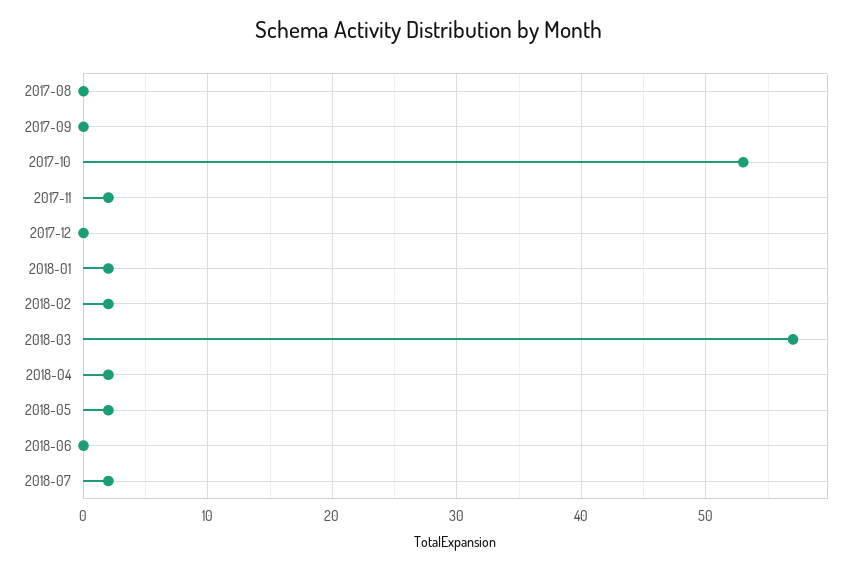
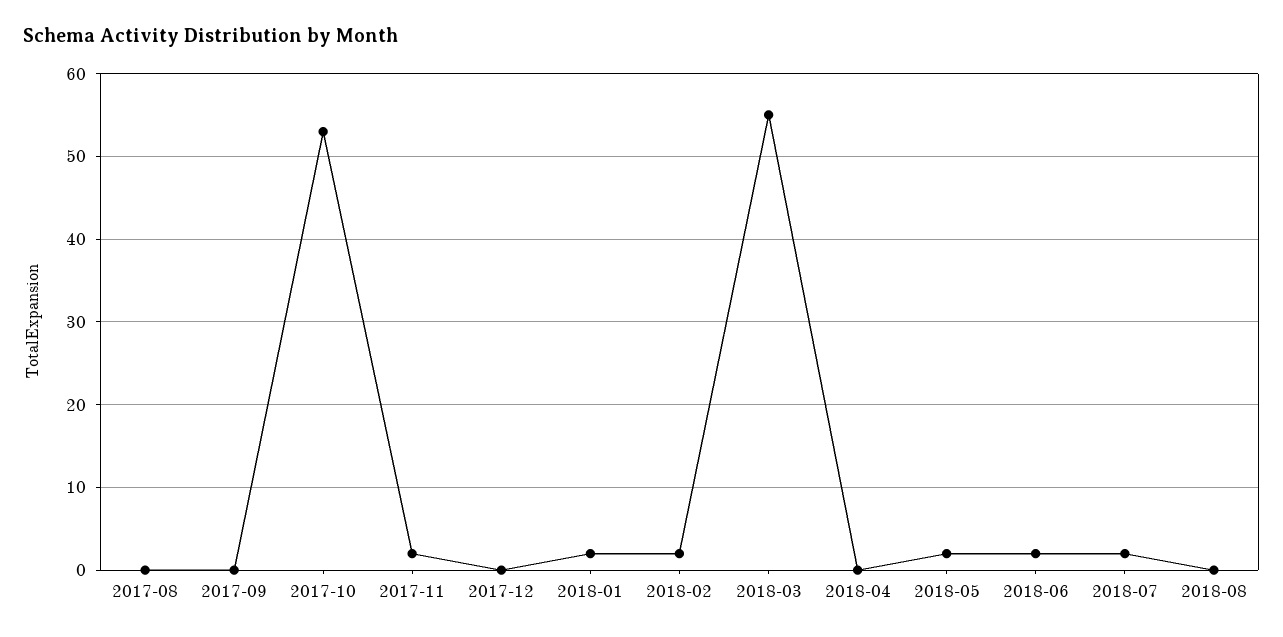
2018-03: 57 -> 55
2018-04: 2 -> 0
2018-06: 0 -> 2
2018-08: none -> 0

